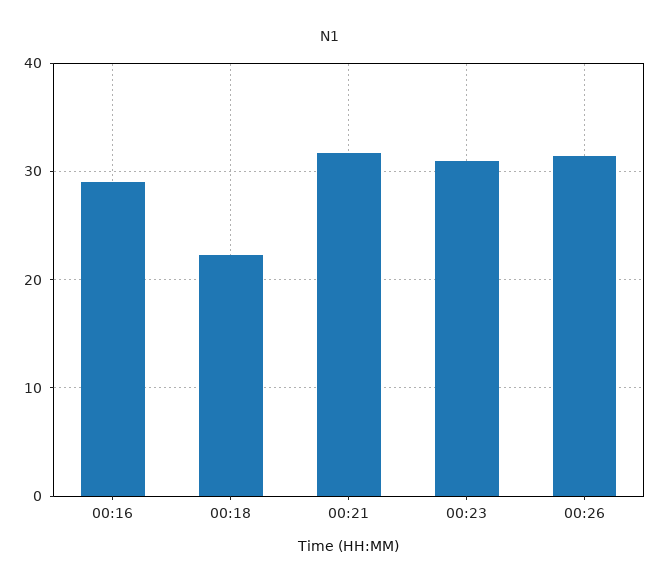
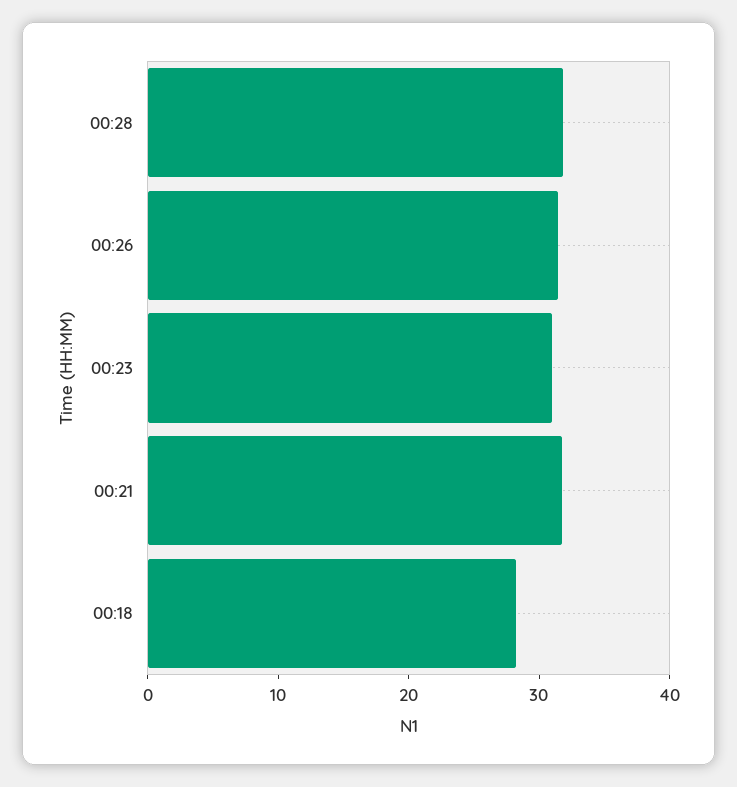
00:16: 29 -> none
00:18: 22 -> 28
00:28: none -> 32

